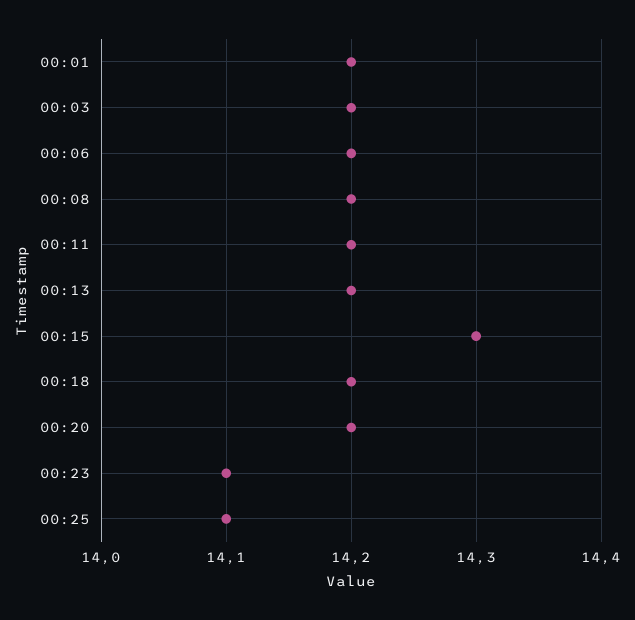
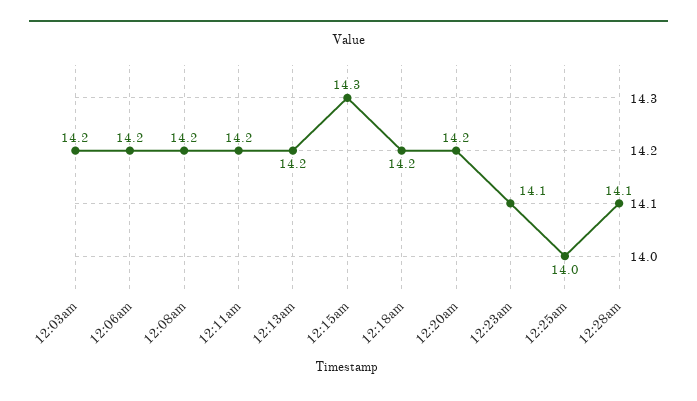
00:01: 14.2 -> none
00:25: 14.1 -> 14
12:28am: none -> 14.1

